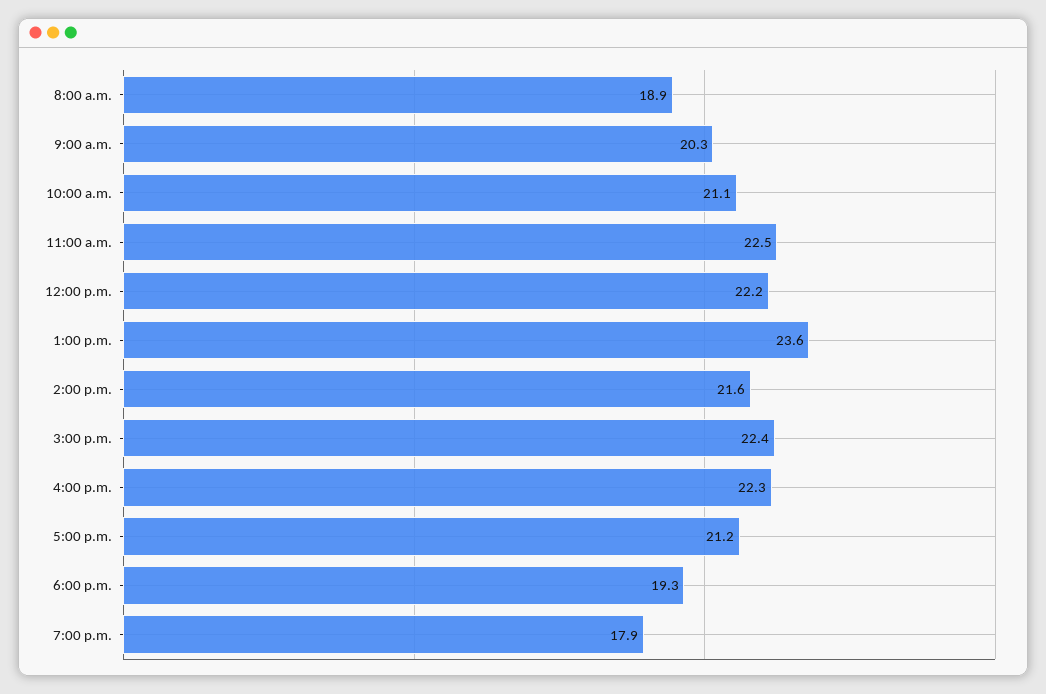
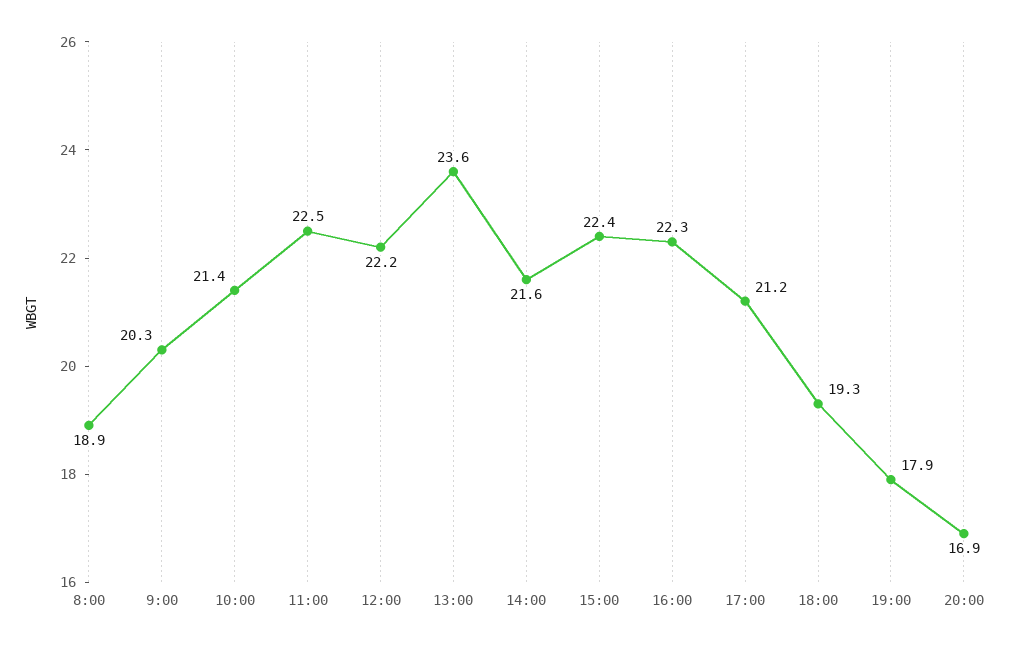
10:00 a.m.: 21.1 -> 21.4
20:00: none -> 16.9

